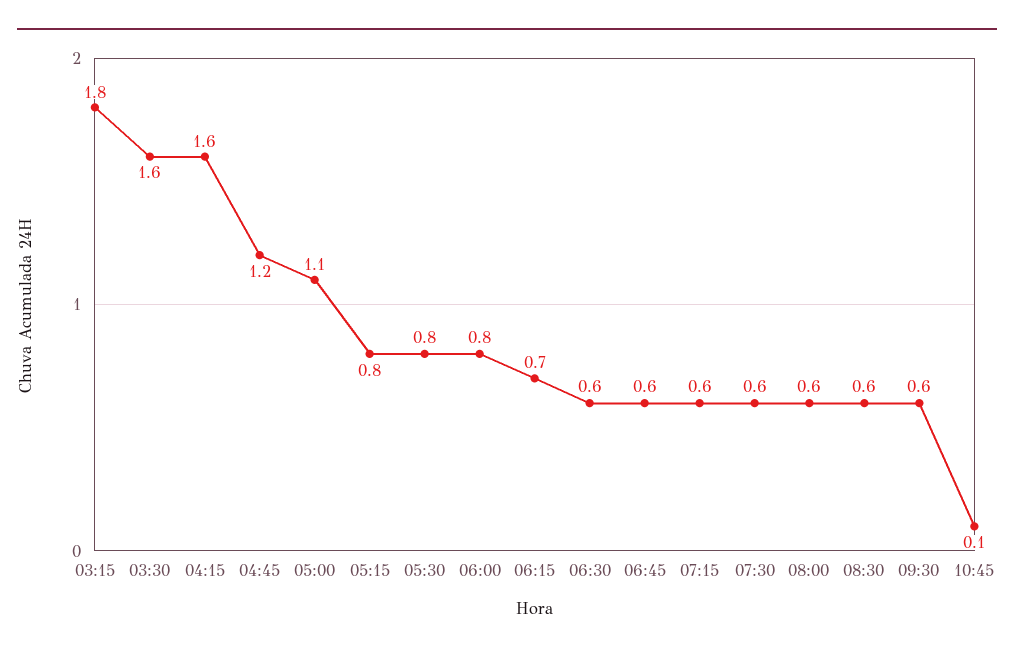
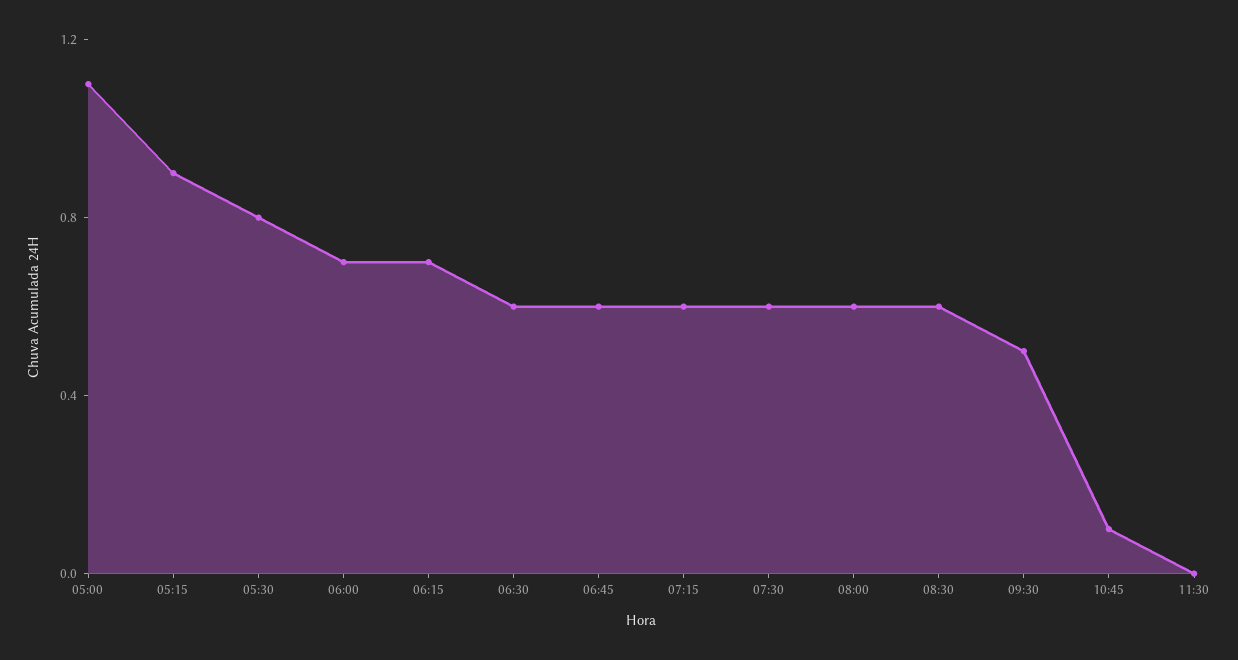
03:15: 1.8 -> none
03:30: 1.6 -> none
04:15: 1.6 -> none
04:45: 1.2 -> none
05:15: 0.8 -> 0.9
06:00: 0.8 -> 0.7
09:30: 0.6 -> 0.5
11:30: none -> 0

